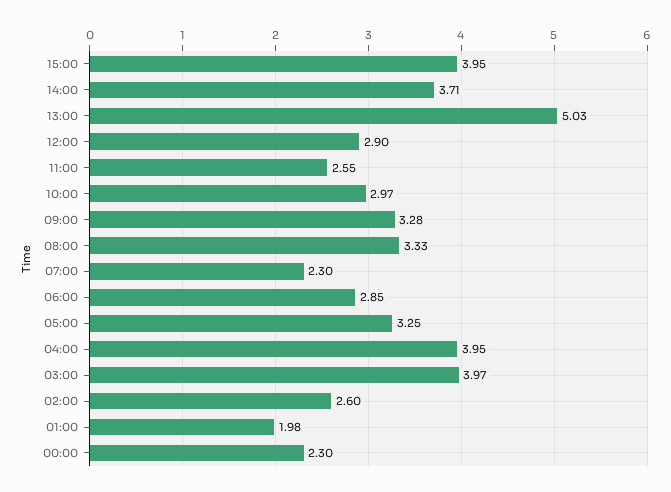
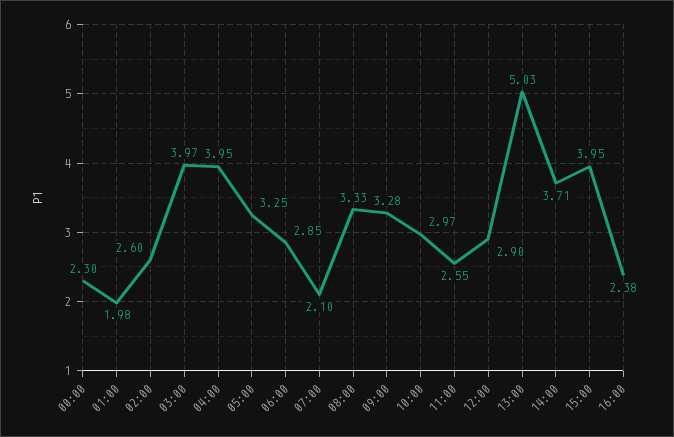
07:00: 2.3 -> 2.1
16:00: none -> 2.38

